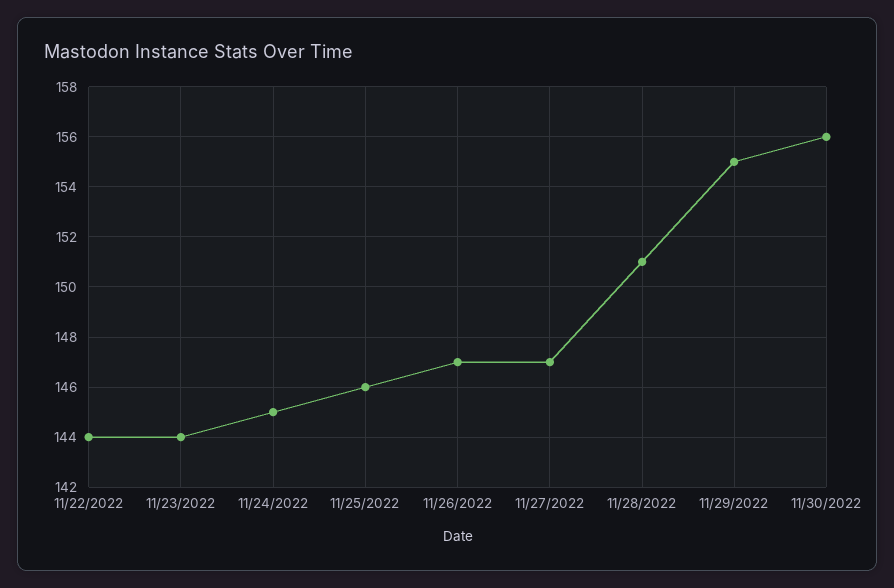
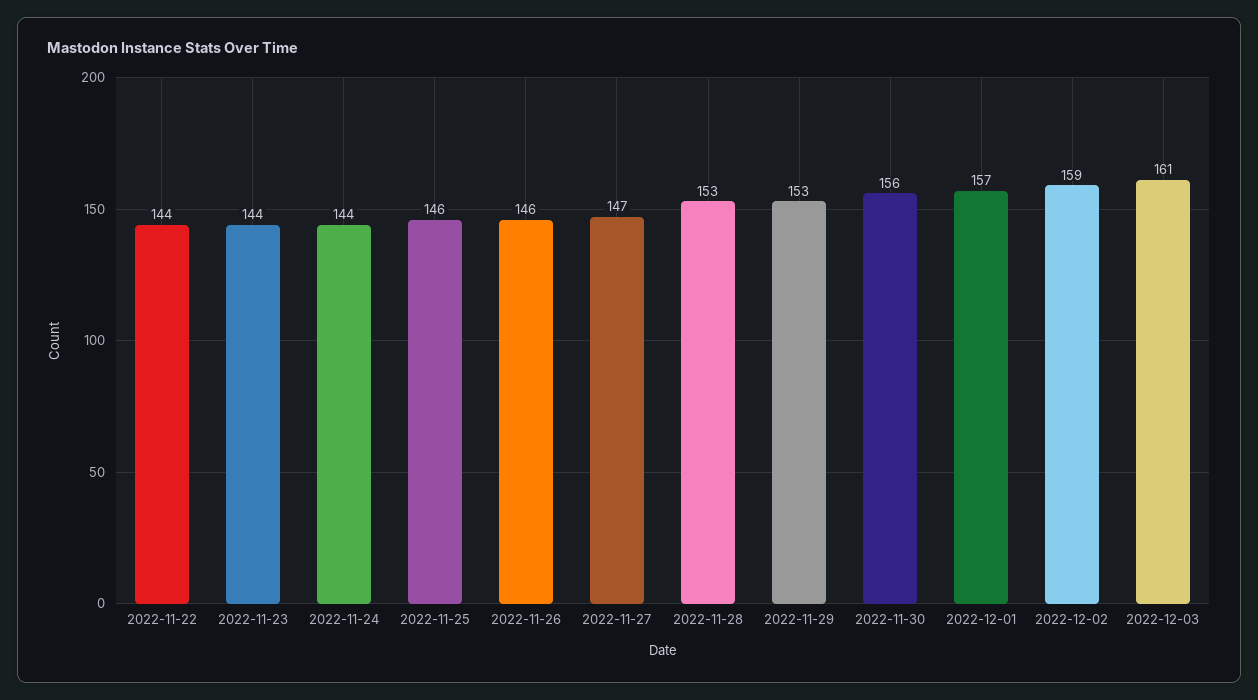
11/24/2022: 145 -> 144
11/26/2022: 147 -> 146
11/28/2022: 151 -> 153
11/29/2022: 155 -> 153
2022-12-01: none -> 157
2022-12-02: none -> 159
2022-12-03: none -> 161

